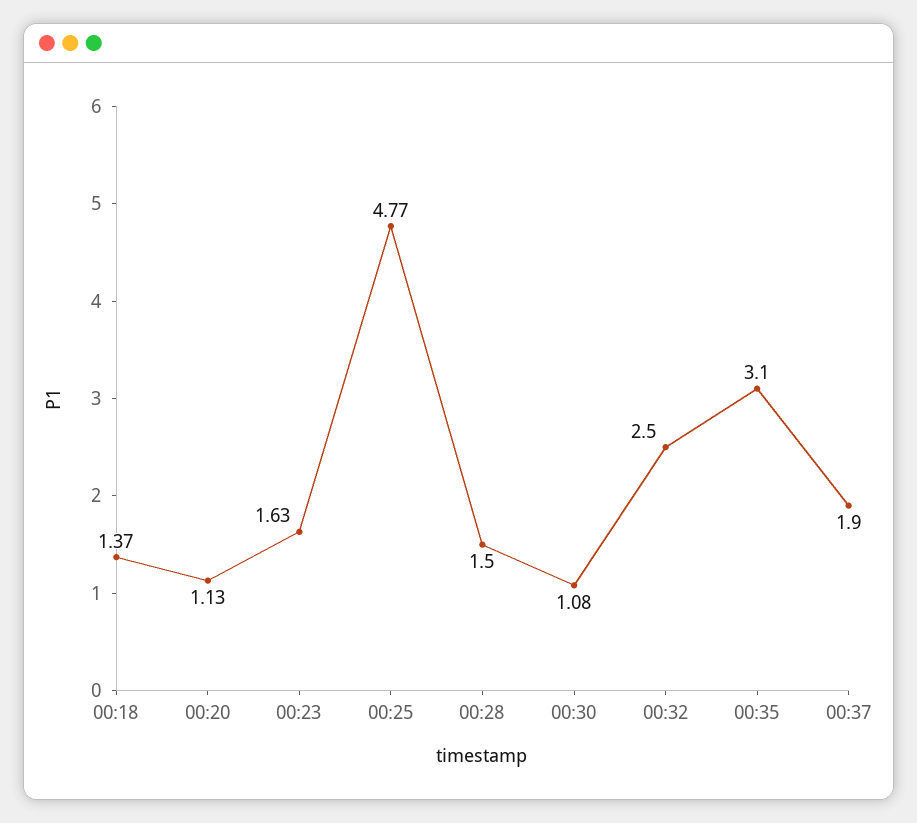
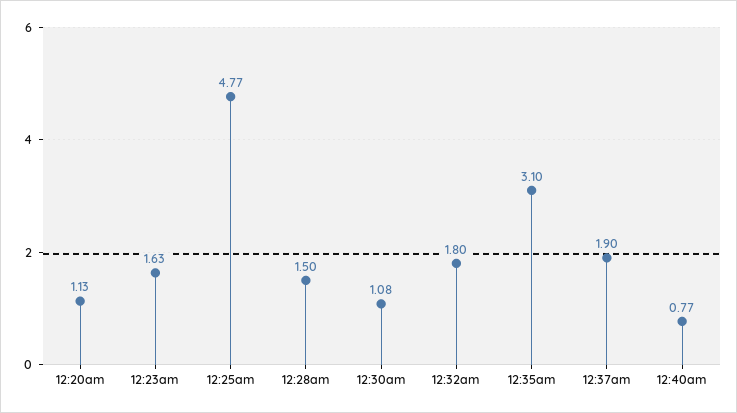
00:18: 1.37 -> none
00:32: 2.5 -> 1.8
12:40am: none -> 0.77

